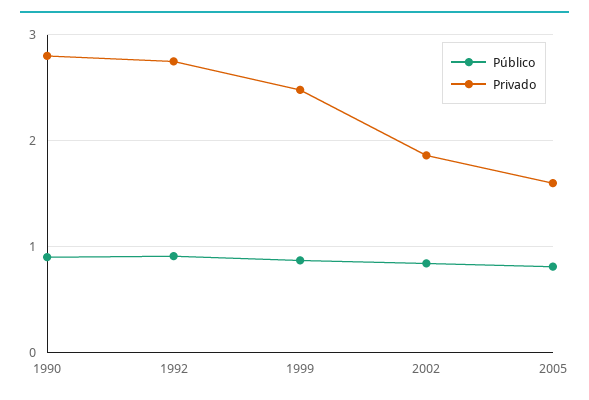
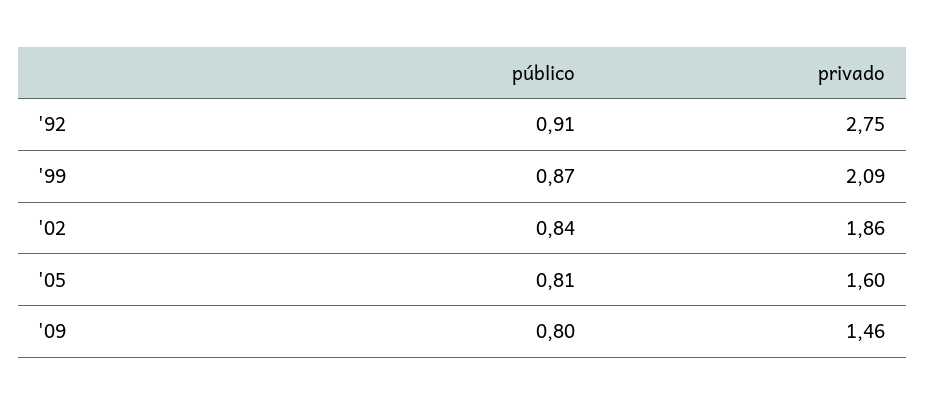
Público, 1990: 0.9 -> none
Privado, 1990: 2.8 -> none
Privado, 1999: 2.5 -> 2.09
Público, '09: none -> 0.8
Privado, '09: none -> 1.46

